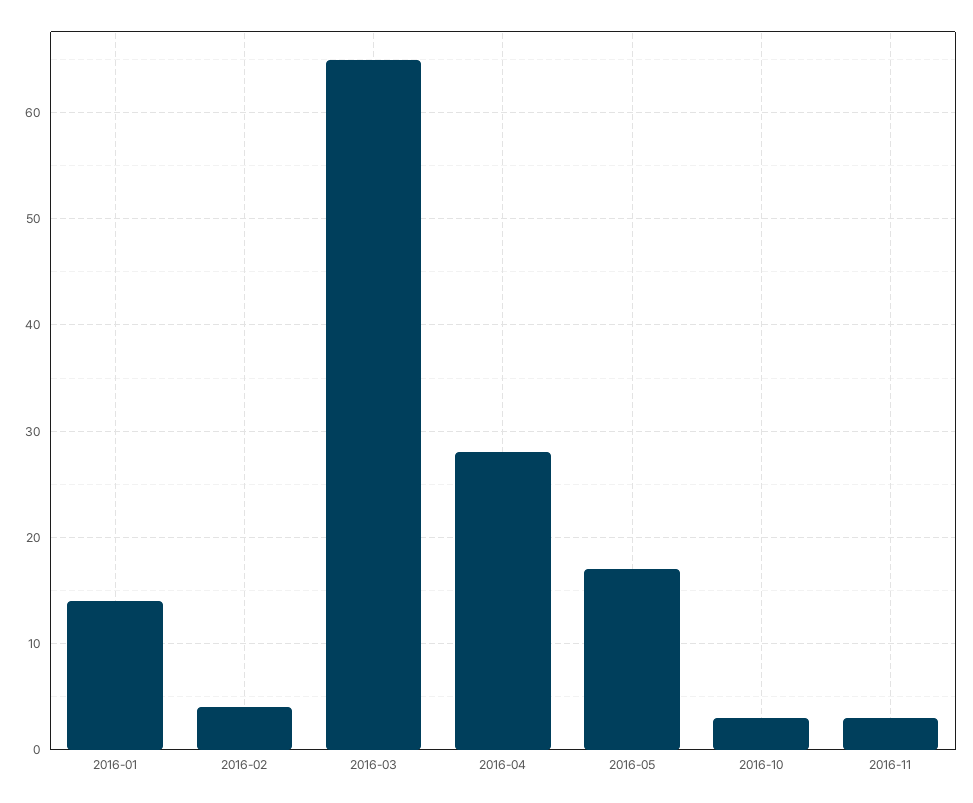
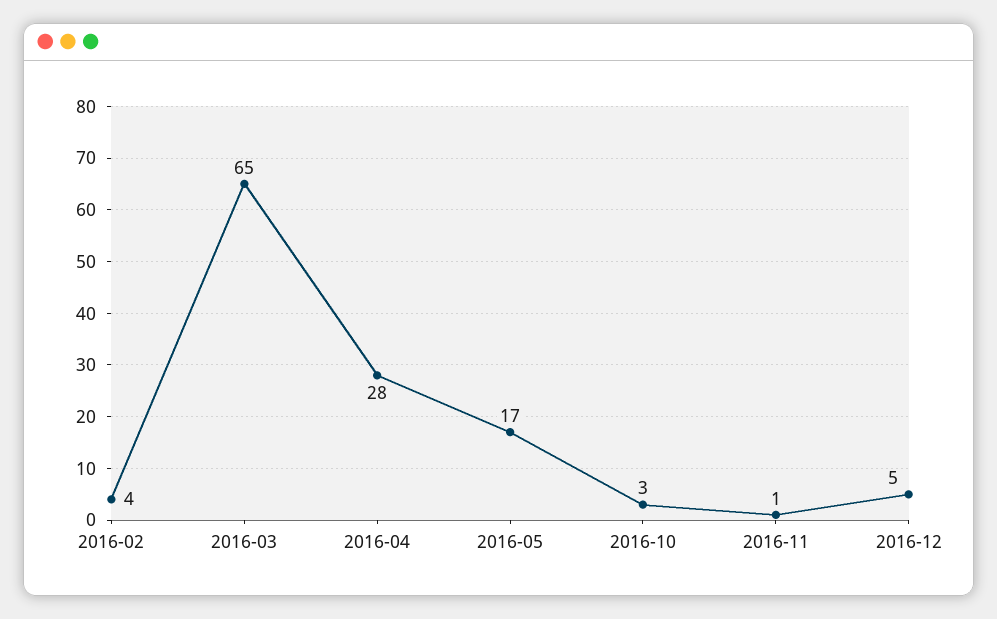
2016-01: 14 -> none
2016-11: 3 -> 1
2016-12: none -> 5

